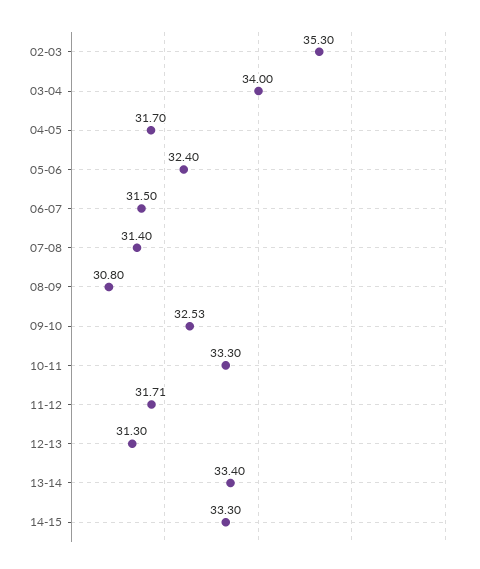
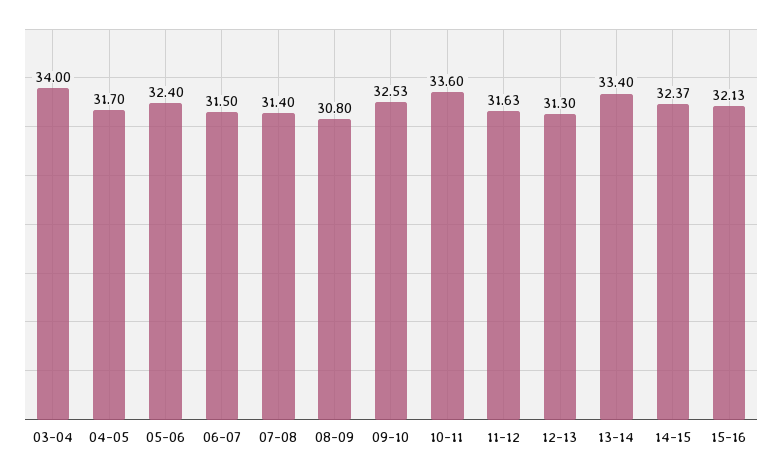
02-03: 35.3 -> none
10-11: 33.3 -> 33.6
11-12: 31.71 -> 31.63
14-15: 33.3 -> 32.37
15-16: none -> 32.13

